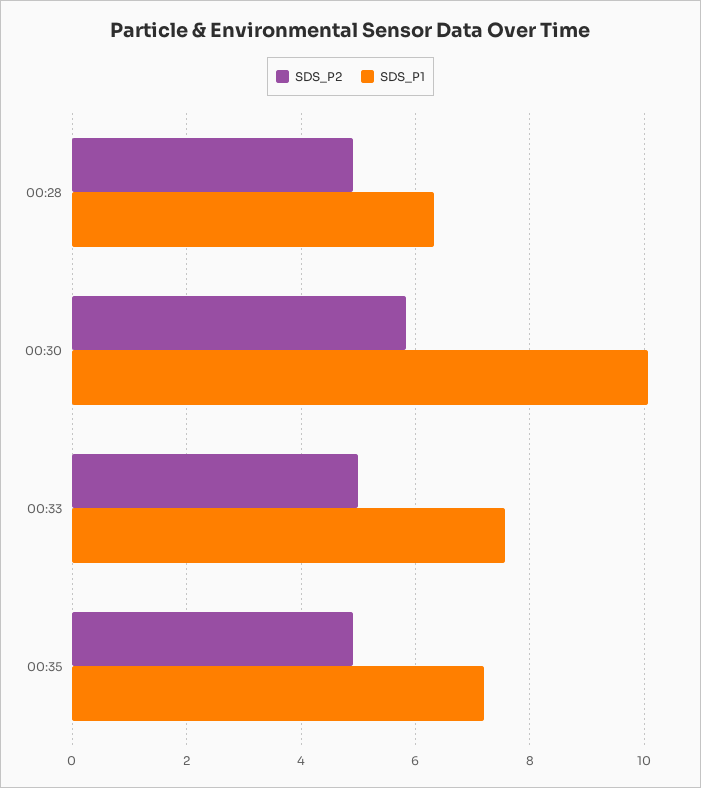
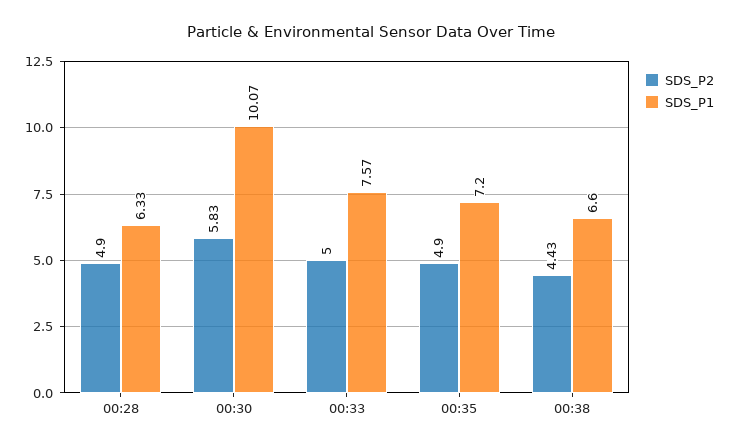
SDS_P2, 00:38: none -> 4.43
SDS_P1, 00:38: none -> 6.6

